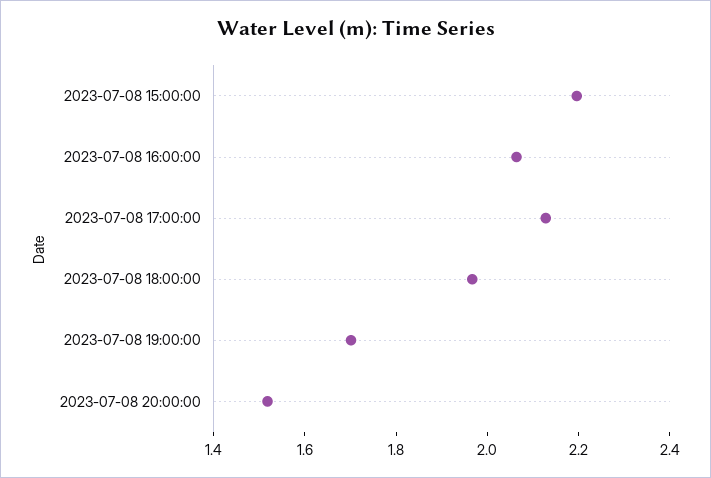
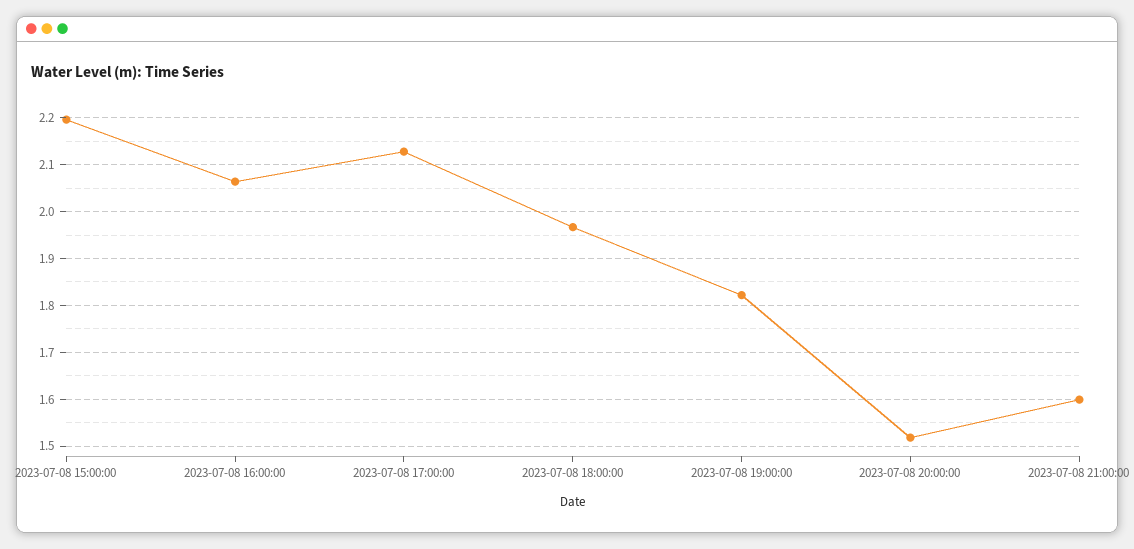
2023-07-08 19:00:00: 1.7 -> 1.82
2023-07-08 21:00:00: none -> 1.6

